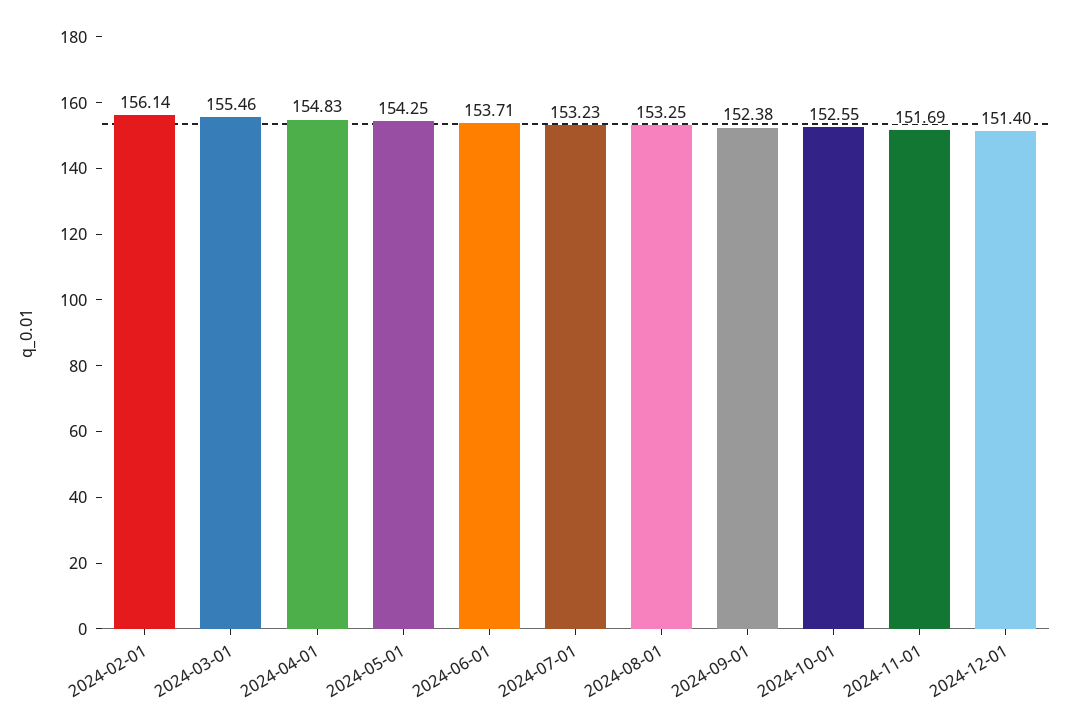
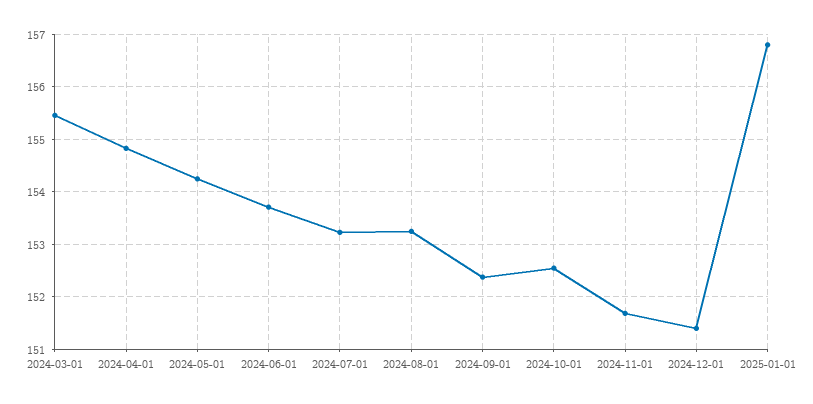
2024-02-01: 156.14 -> none
2025-01-01: none -> 156.8

